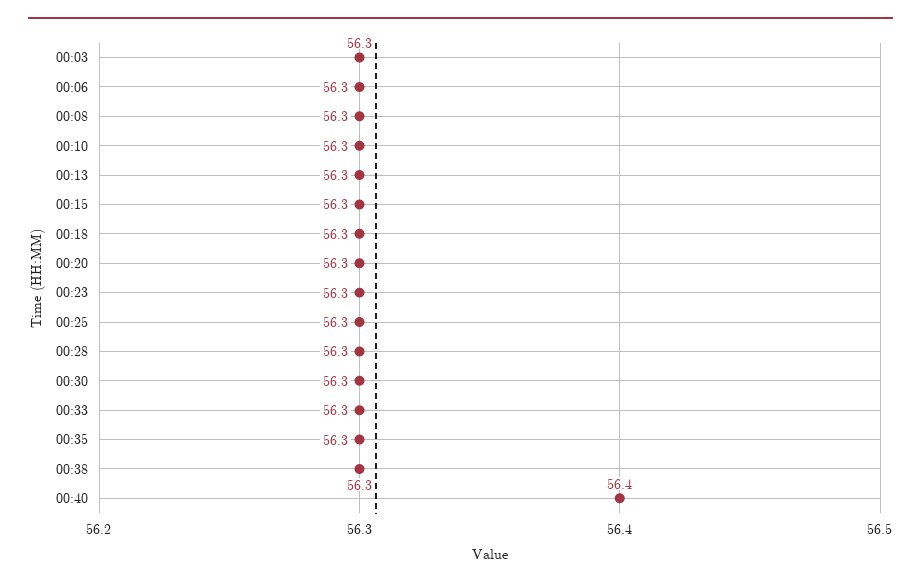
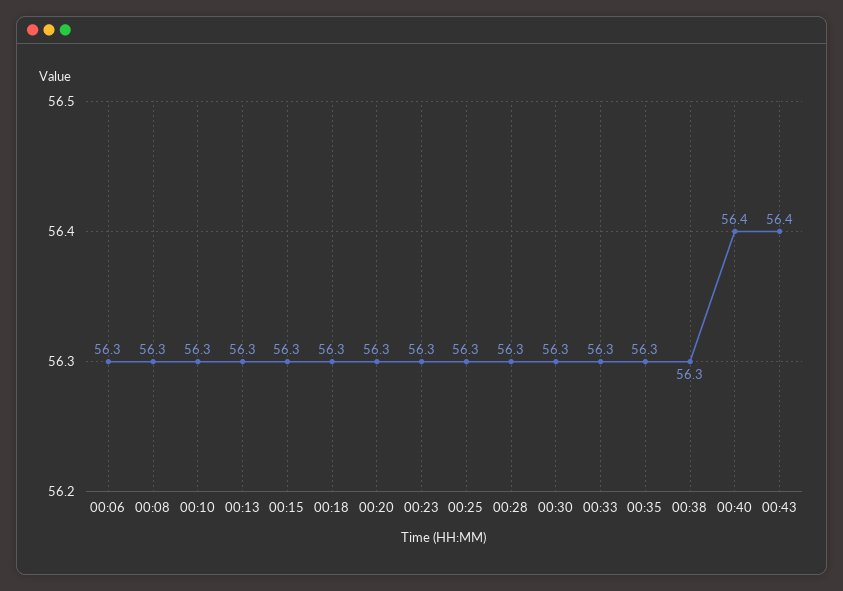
00:03: 56.3 -> none
00:43: none -> 56.4

